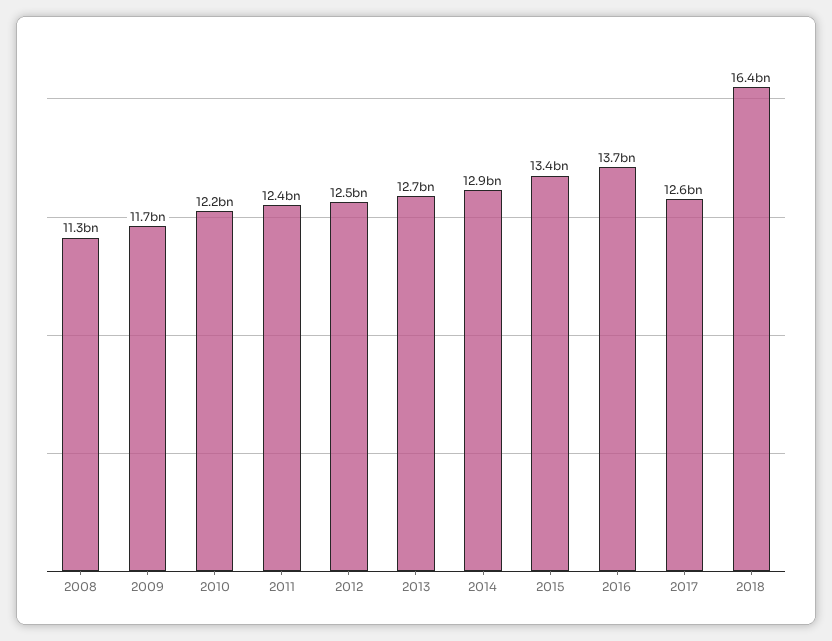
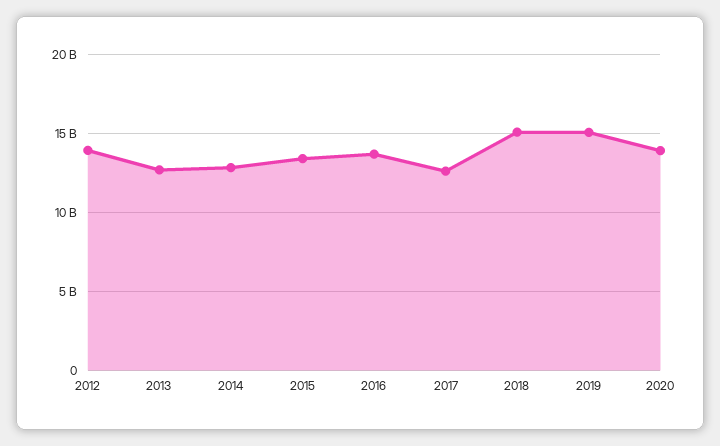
2008: 11300000000 -> none
2009: 11700000000 -> none
2010: 12200000000 -> none
2011: 12400000000 -> none
2012: 12500000000 -> 14000000000
2018: 16400000000 -> 15000000000
2019: none -> 15000000000
2020: none -> 14000000000

